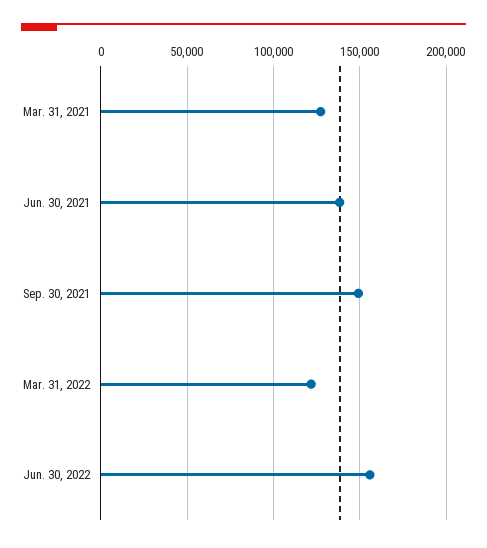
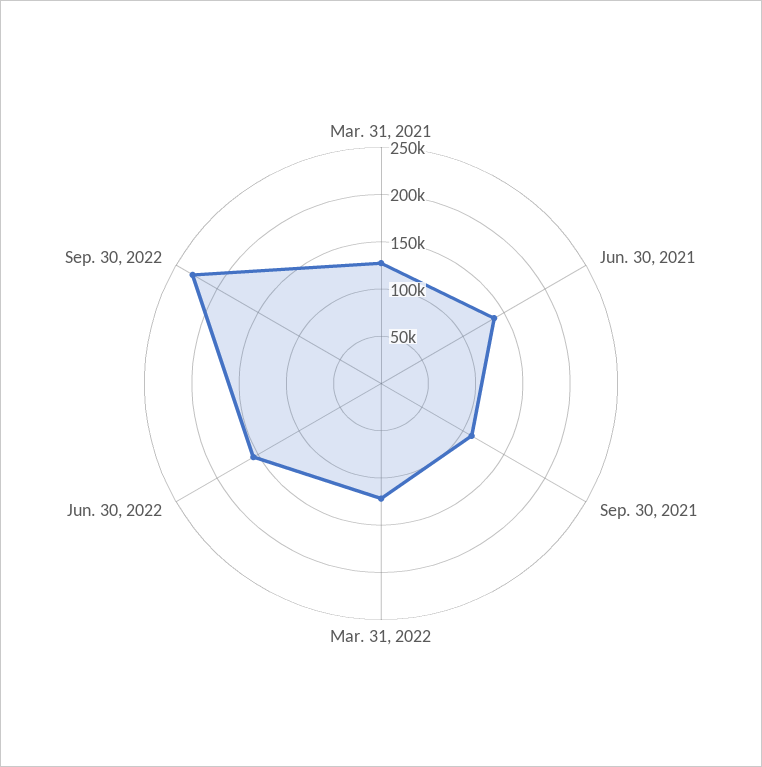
Sep. 30, 2021: 150000 -> 110000
Sep. 30, 2022: none -> 230000

